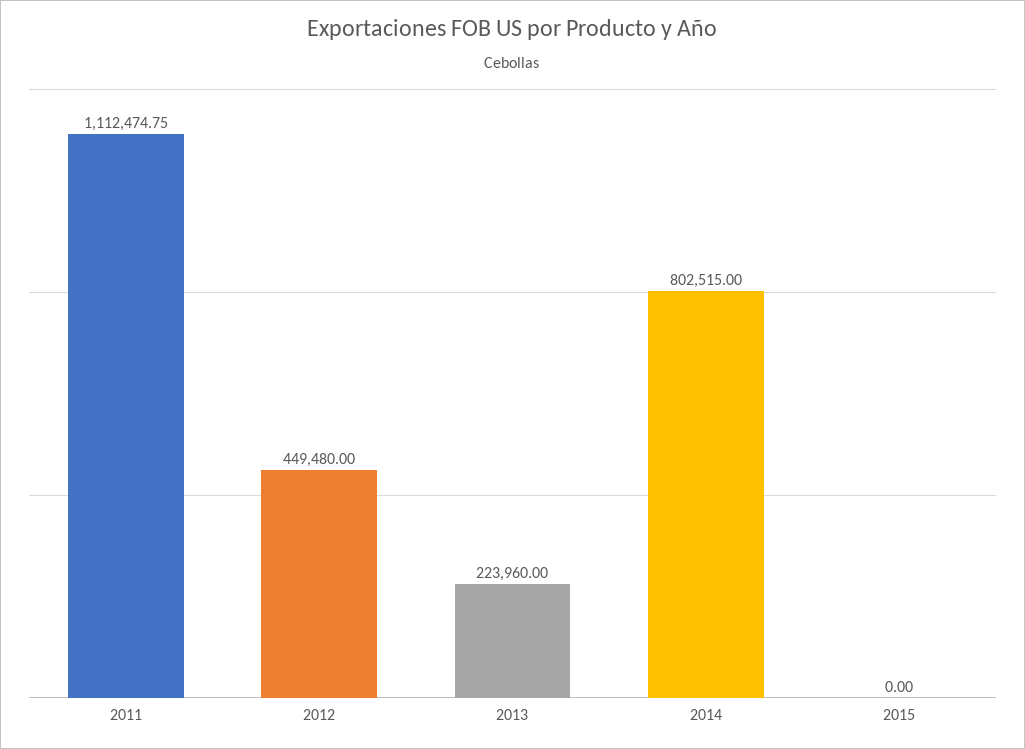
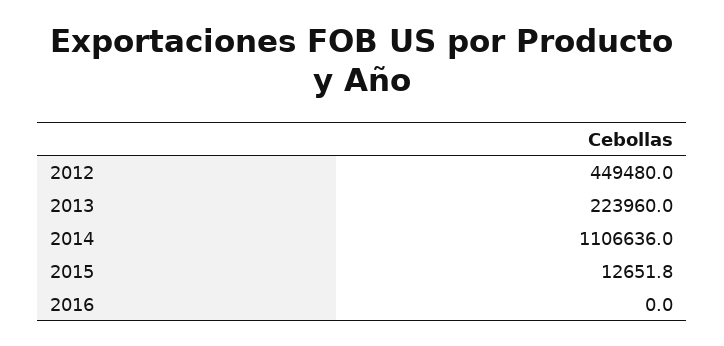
2011: 1112474.75 -> none
2014: 802515 -> 1106636
2015: 0 -> 12651.8
2016: none -> 0

